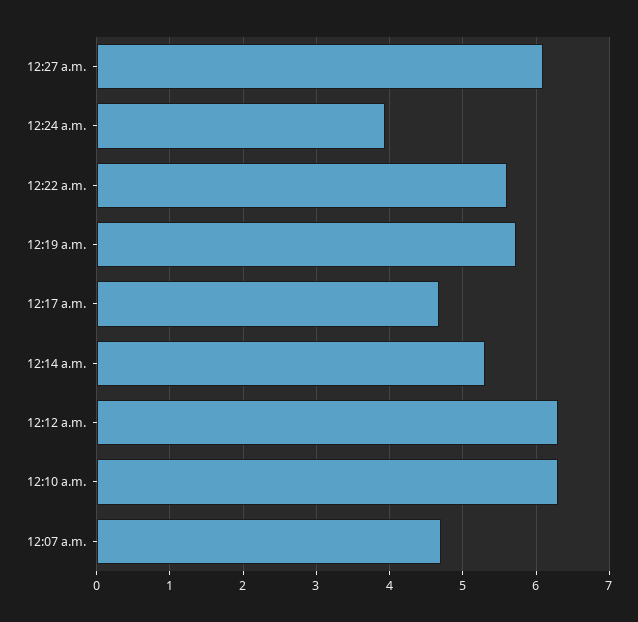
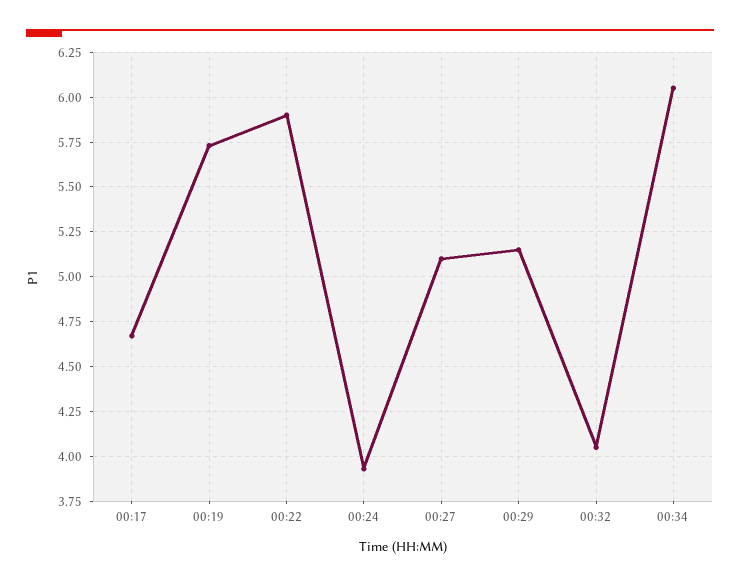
12:27 a.m.: 6.1 -> 5.1
12:22 a.m.: 5.6 -> 5.9
12:14 a.m.: 5.3 -> none
12:12 a.m.: 6.3 -> none
12:10 a.m.: 6.3 -> none
12:07 a.m.: 4.7 -> none
00:29: none -> 5.15
00:32: none -> 4.05
00:34: none -> 6.05

